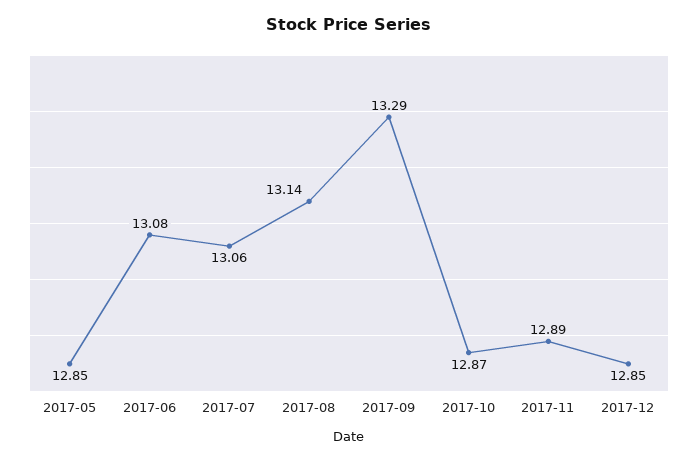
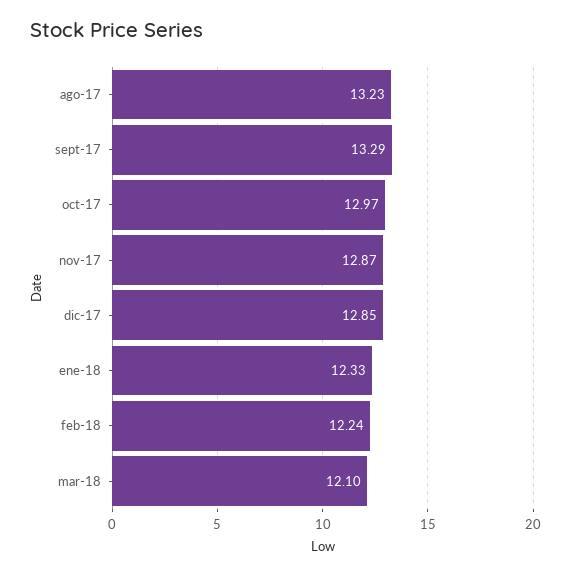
2017-05: 12.85 -> none
2017-06: 13.08 -> none
2017-07: 13.06 -> none
2017-08: 13.14 -> 13.23
2017-10: 12.87 -> 12.97
2017-11: 12.89 -> 12.87
ene-18: none -> 12.33
feb-18: none -> 12.24
mar-18: none -> 12.1

